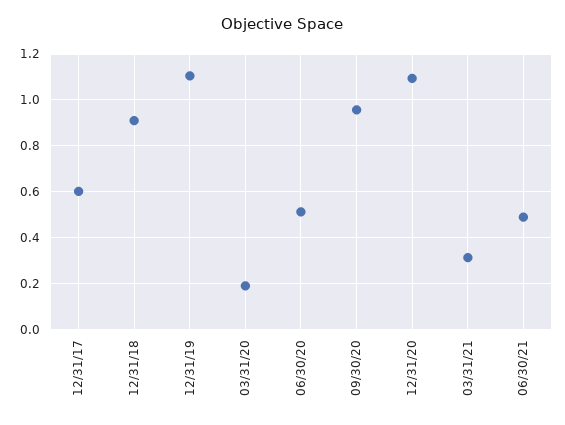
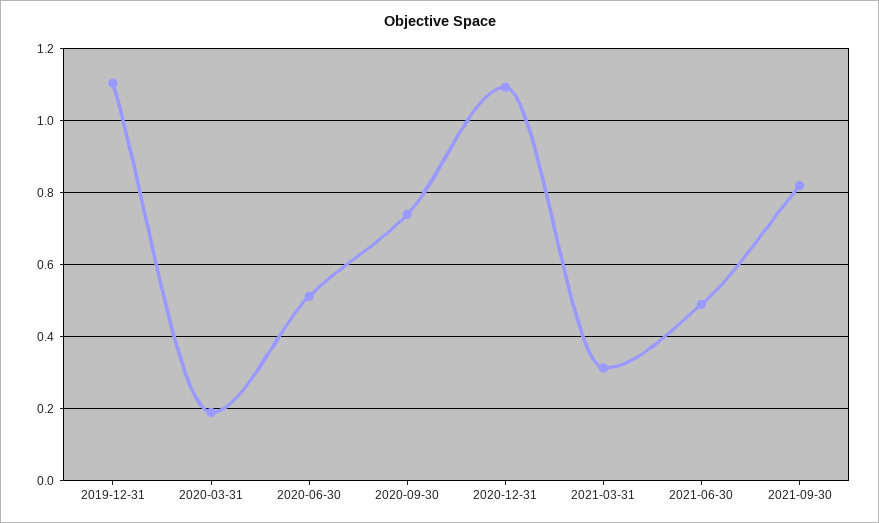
12/31/17: 0.6 -> none
12/31/18: 0.9 -> none
09/30/20: 0.95 -> 0.74
2021-09-30: none -> 0.82

